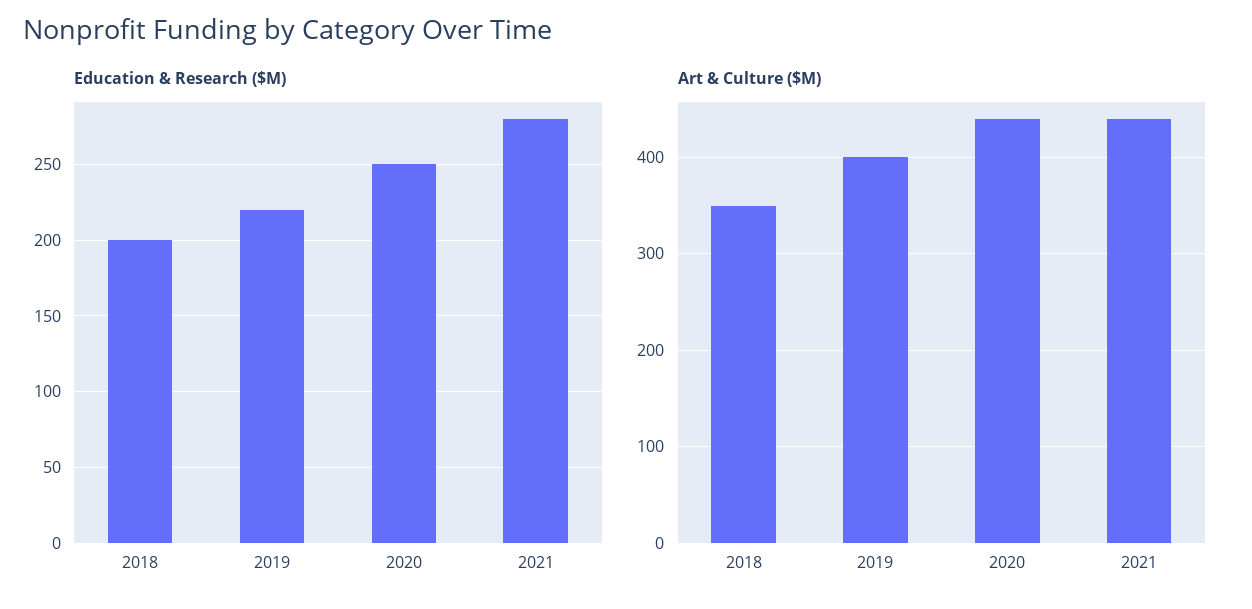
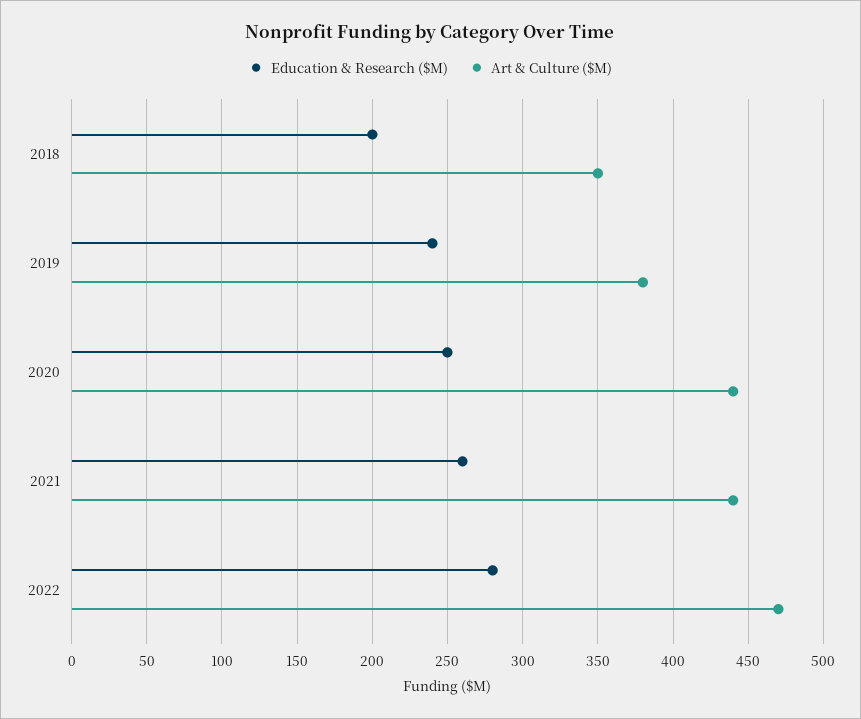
Education & Research ($M), 2019: 220 -> 240
Education & Research ($M), 2021: 280 -> 260
Art & Culture ($M), 2019: 400 -> 380
Education & Research ($M), 2022: none -> 280
Art & Culture ($M), 2022: none -> 470

